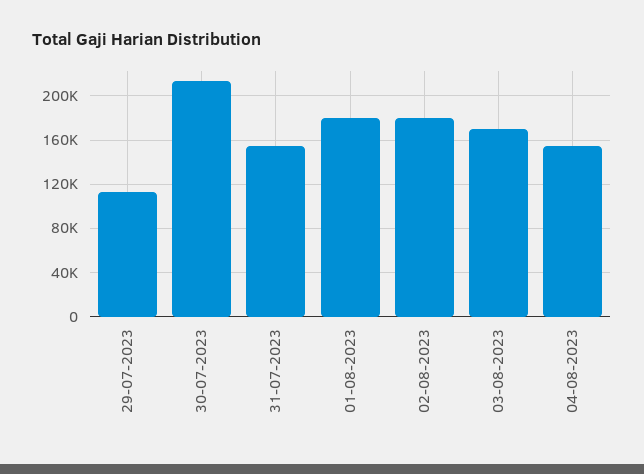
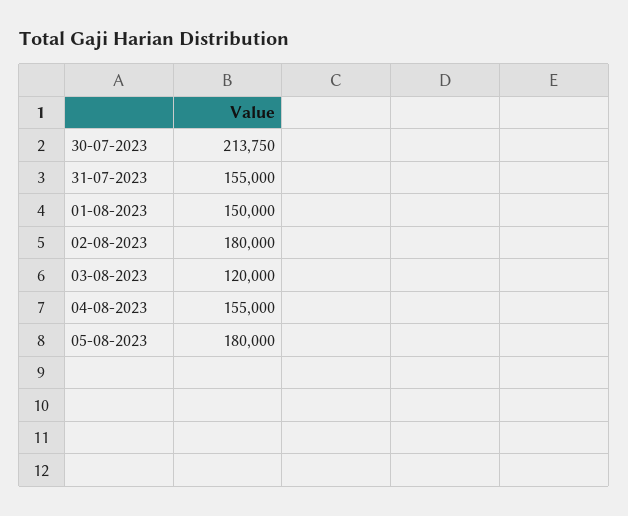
29-07-2023: 110000 -> none
01-08-2023: 180000 -> 150000
03-08-2023: 170000 -> 120000
05-08-2023: none -> 180000

